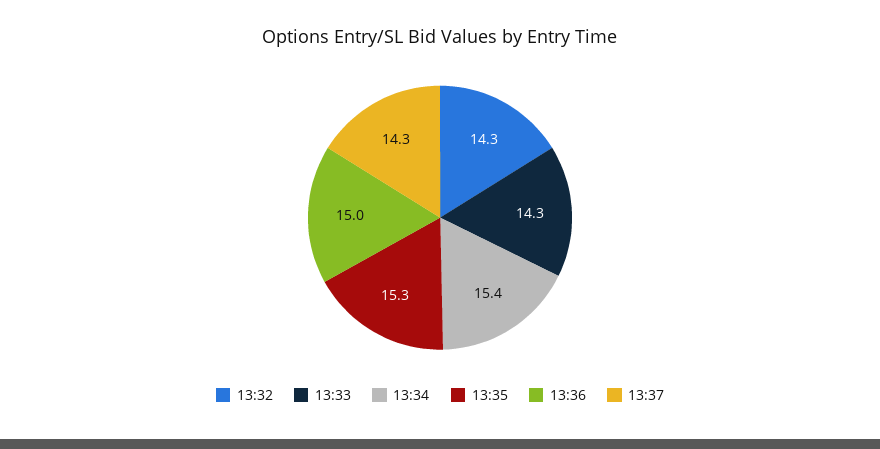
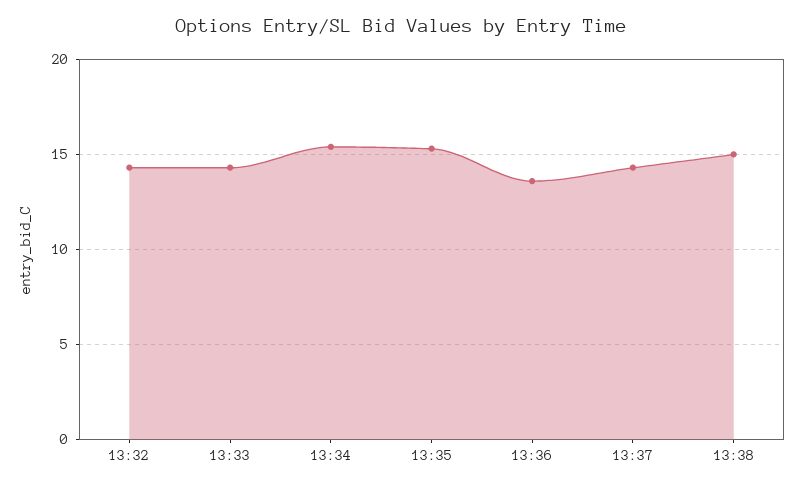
13:36: 15 -> 13.5
13:38: none -> 15

